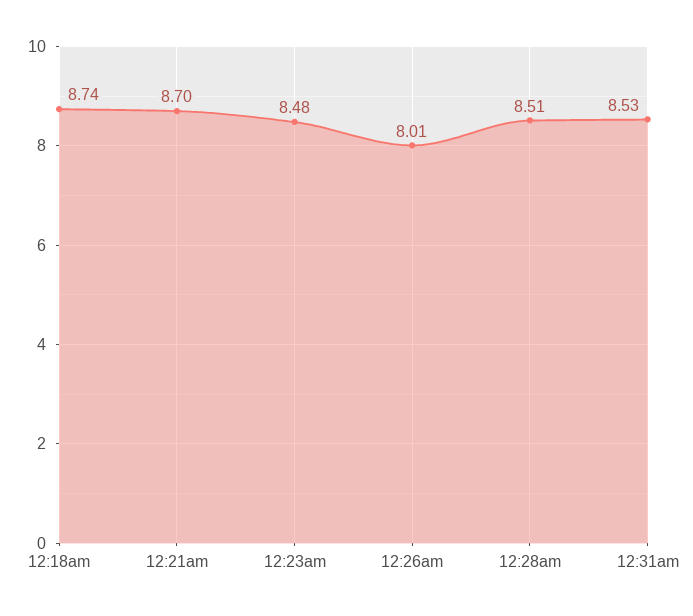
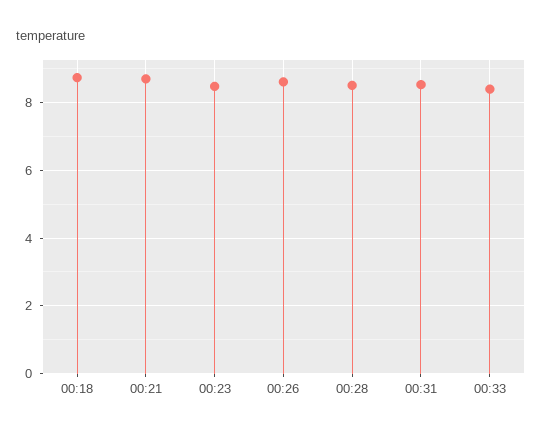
12:26am: 8.01 -> 8.6
00:33: none -> 8.4

